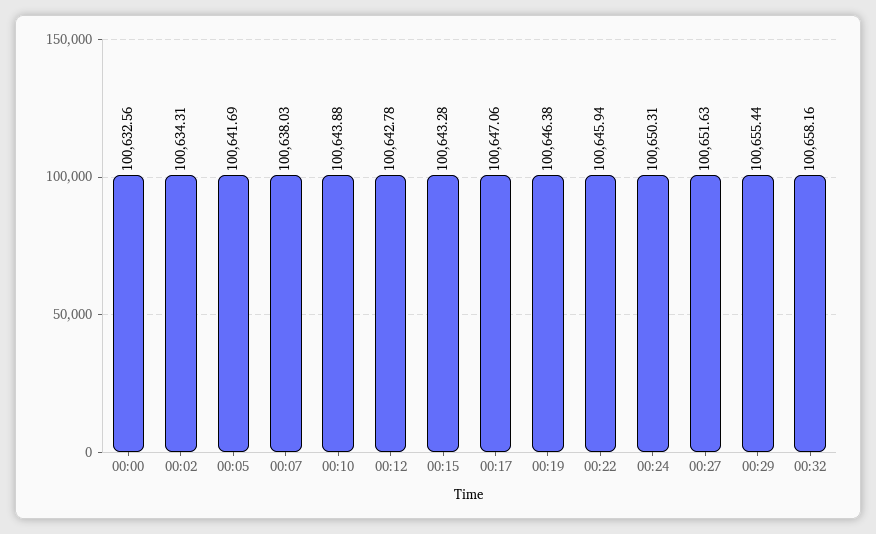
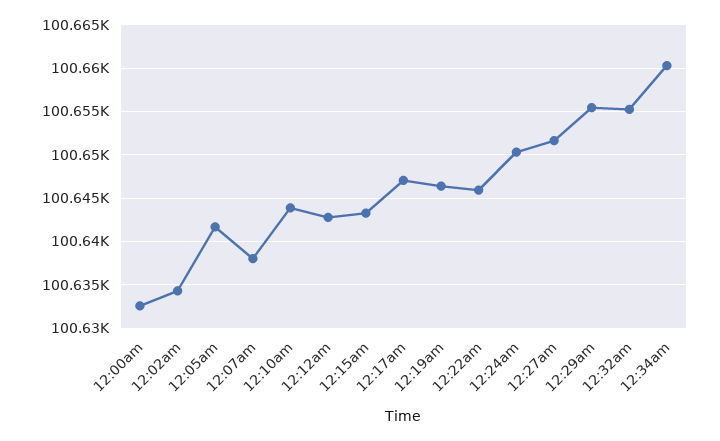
00:32: 100658.16 -> 100655
12:34am: none -> 100660

